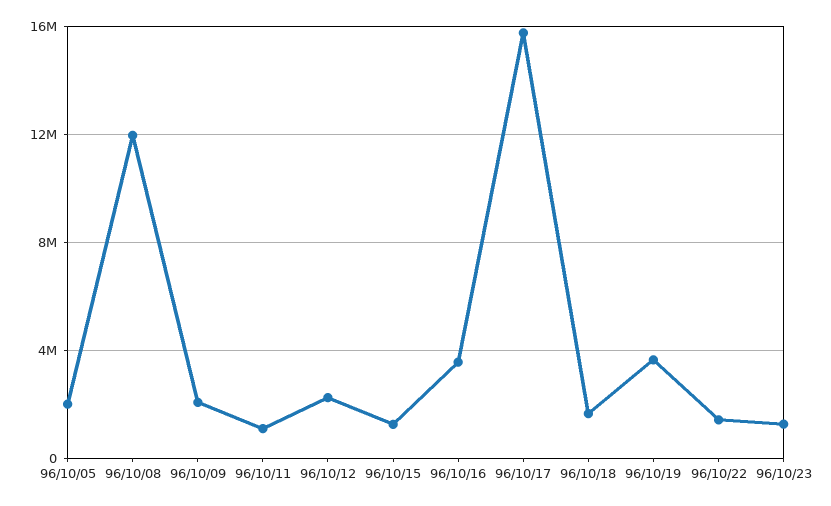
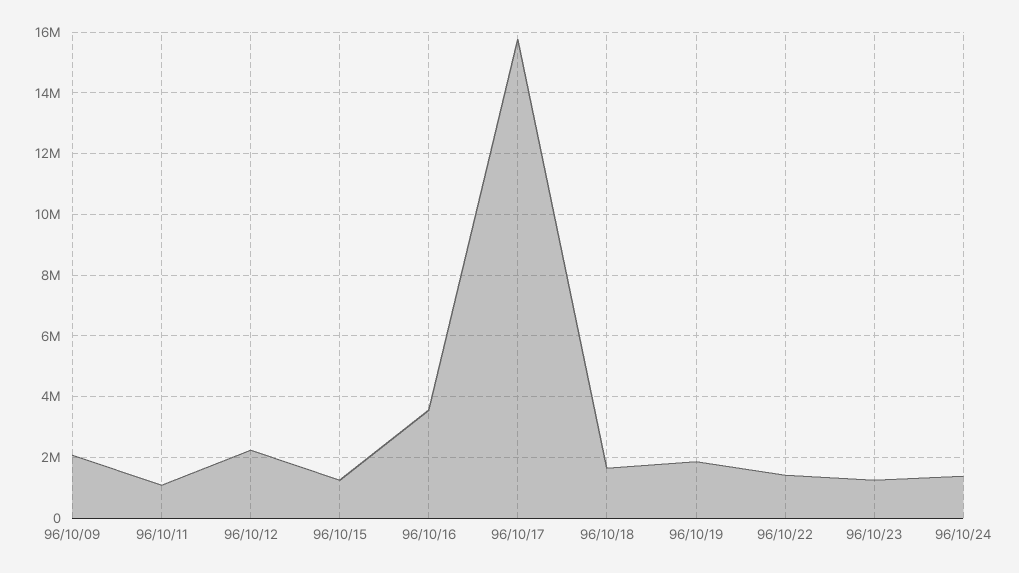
96/10/05: 2000000 -> none
96/10/08: 12000000 -> none
96/10/19: 3500000 -> 1800000
96/10/24: none -> 1400000

